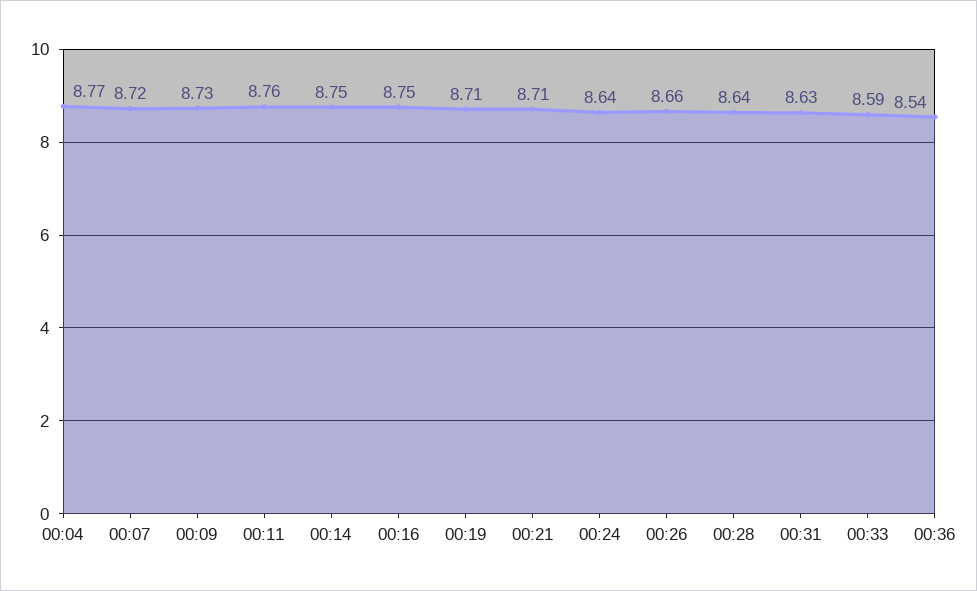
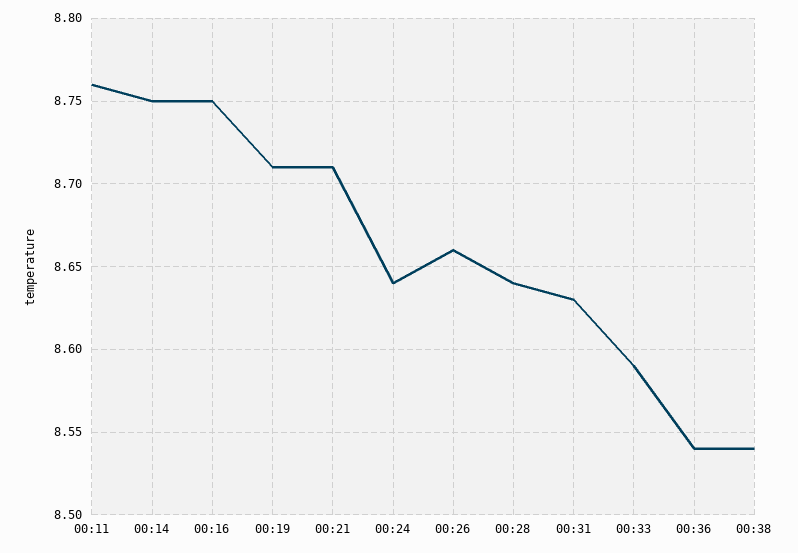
00:04: 8.77 -> none
00:07: 8.72 -> none
00:09: 8.73 -> none
00:38: none -> 8.54

